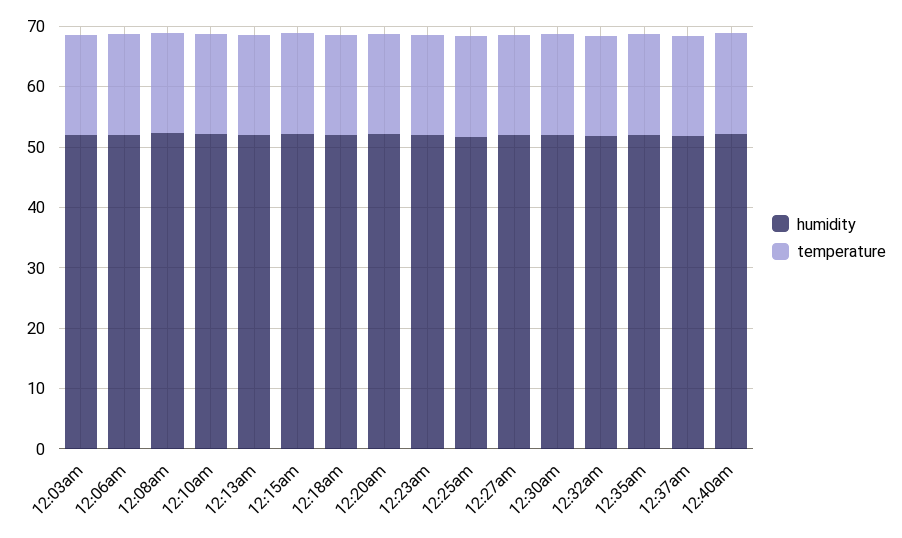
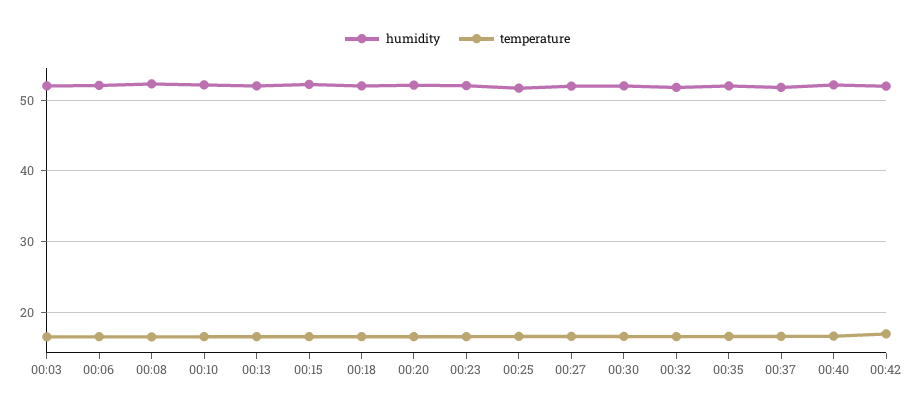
humidity, 00:42: none -> 52
temperature, 00:42: none -> 17

